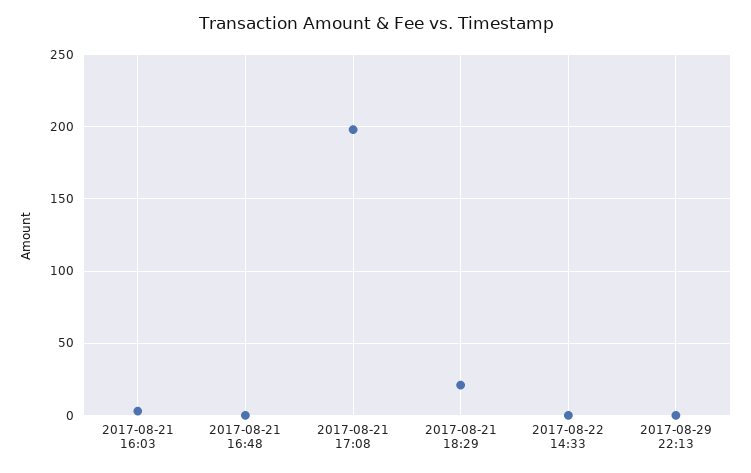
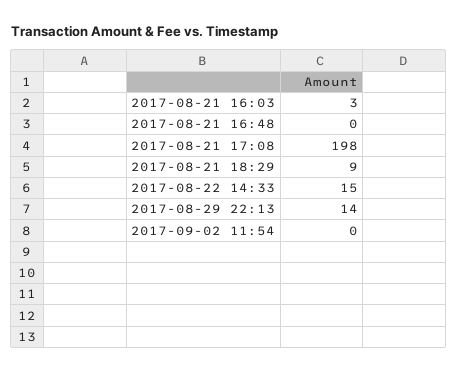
2017-08-21 18:29: 20 -> 9
2017-08-22 14:33: 0 -> 15
2017-08-29 22:13: 0 -> 14
2017-09-02 11:54: none -> 0

